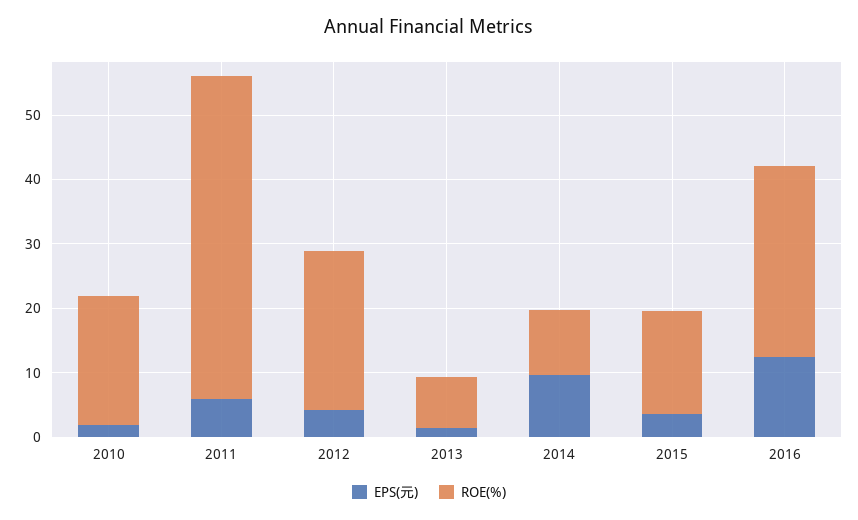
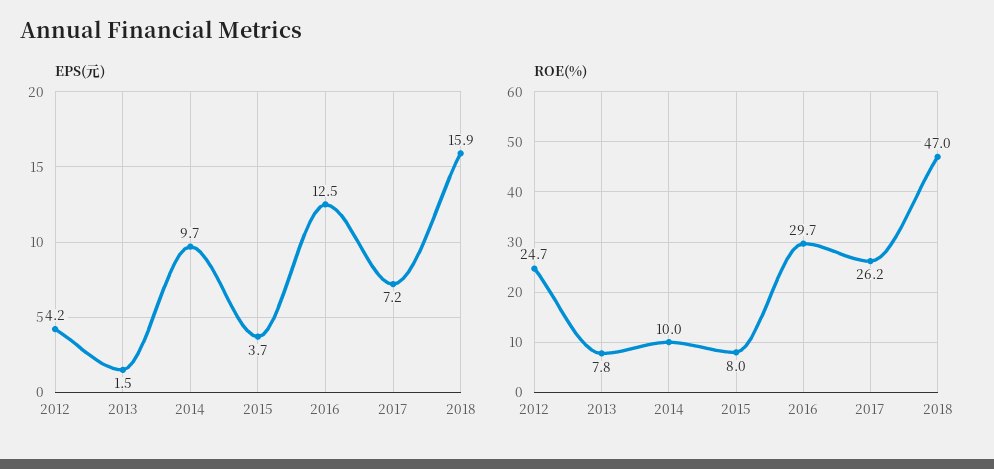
EPS(元), 2010: 2 -> none
ROE(%), 2010: 20 -> none
EPS(元), 2011: 6 -> none
ROE(%), 2011: 50 -> none
ROE(%), 2015: 16 -> 8
EPS(元), 2017: none -> 7.2
EPS(元), 2018: none -> 15.9
ROE(%), 2017: none -> 26.2
ROE(%), 2018: none -> 47

